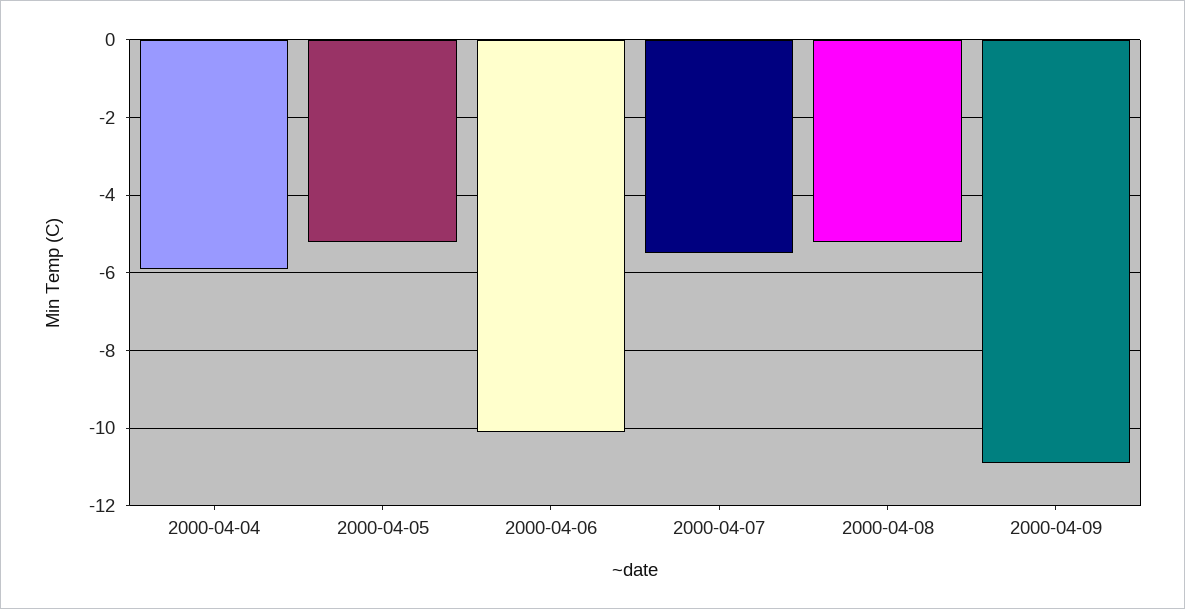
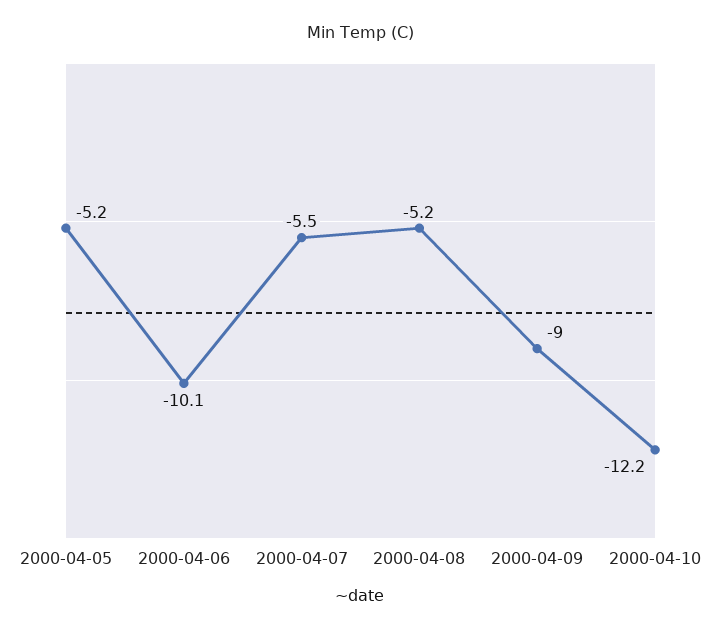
2000-04-04: -6 -> none
2000-04-09: -11 -> -9
2000-04-10: none -> -12.2

